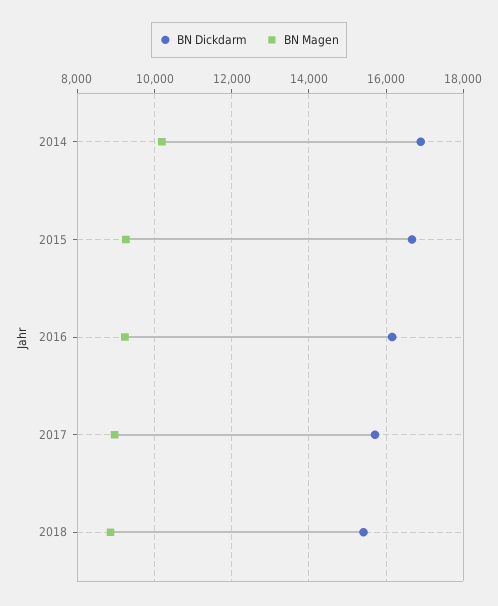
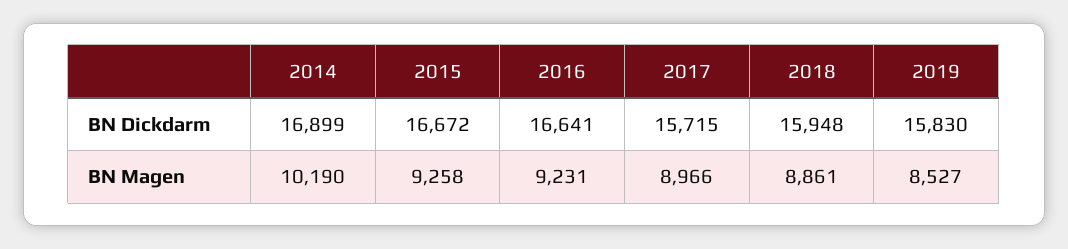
BN Dickdarm, 2016: 16200 -> 16641
BN Dickdarm, 2018: 15400 -> 15948
BN Dickdarm, 2019: none -> 15830
BN Magen, 2019: none -> 8527

